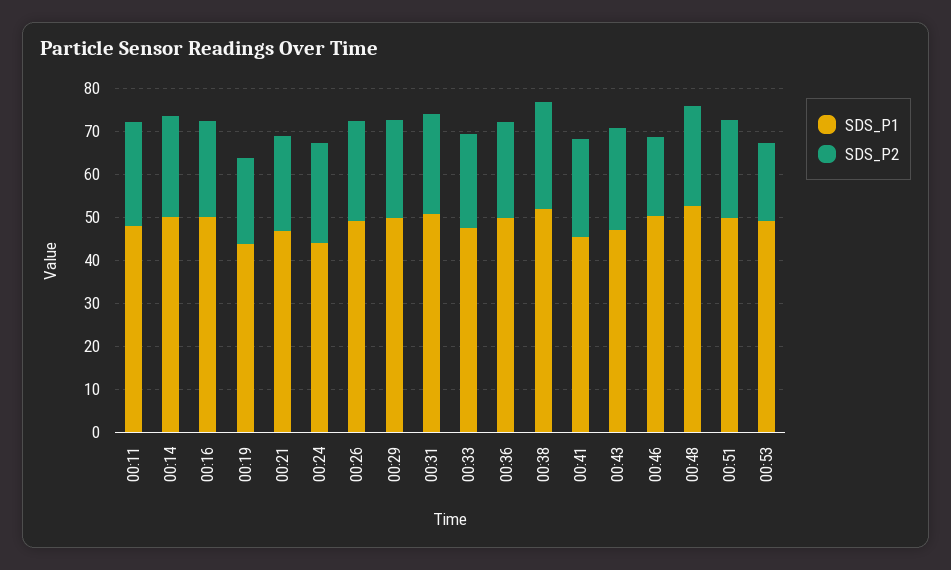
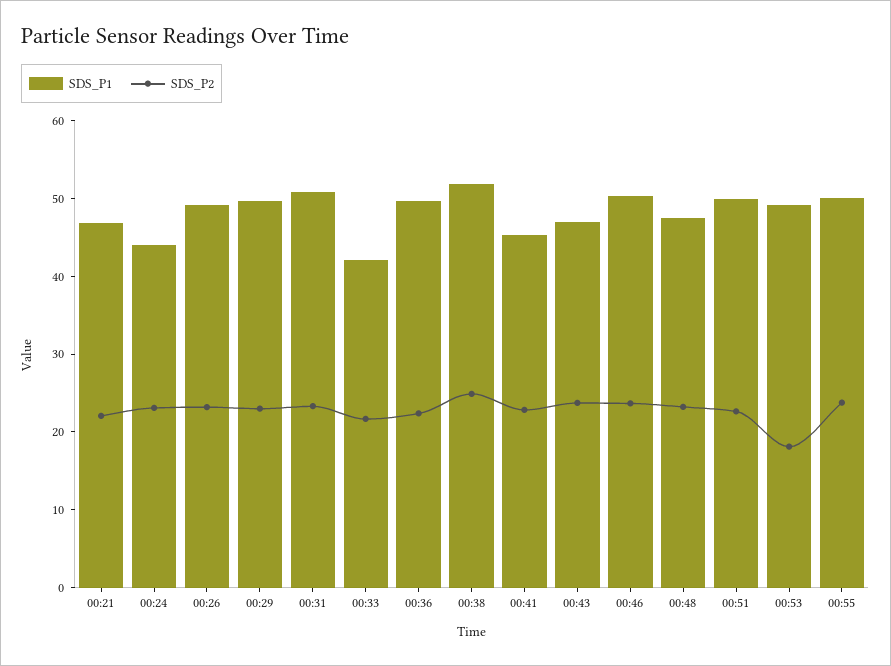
SDS_P1, 00:11: 48 -> none
SDS_P2, 00:11: 24 -> none
SDS_P1, 00:14: 50 -> none
SDS_P2, 00:14: 24 -> none
SDS_P1, 00:16: 50 -> none
SDS_P2, 00:16: 22 -> none
SDS_P1, 00:19: 44 -> none
SDS_P2, 00:19: 20 -> none
SDS_P1, 00:33: 48 -> 42
SDS_P2, 00:46: 18 -> 24
SDS_P1, 00:48: 52 -> 48
SDS_P1, 00:55: none -> 50
SDS_P2, 00:55: none -> 24

